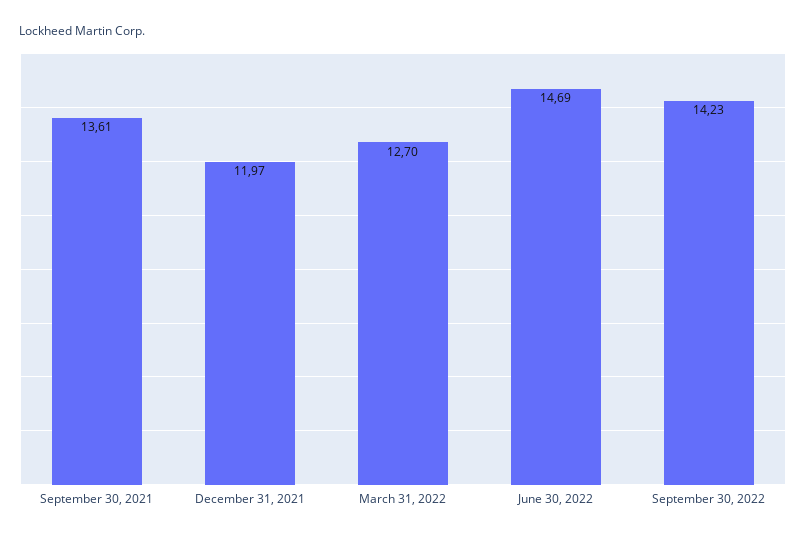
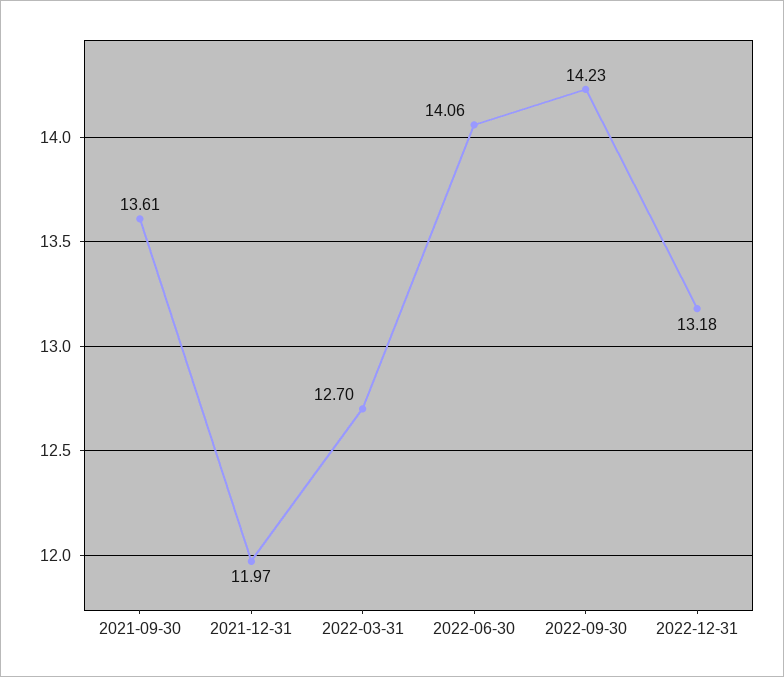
June 30, 2022: 14.69 -> 14.06
2022-12-31: none -> 13.18

